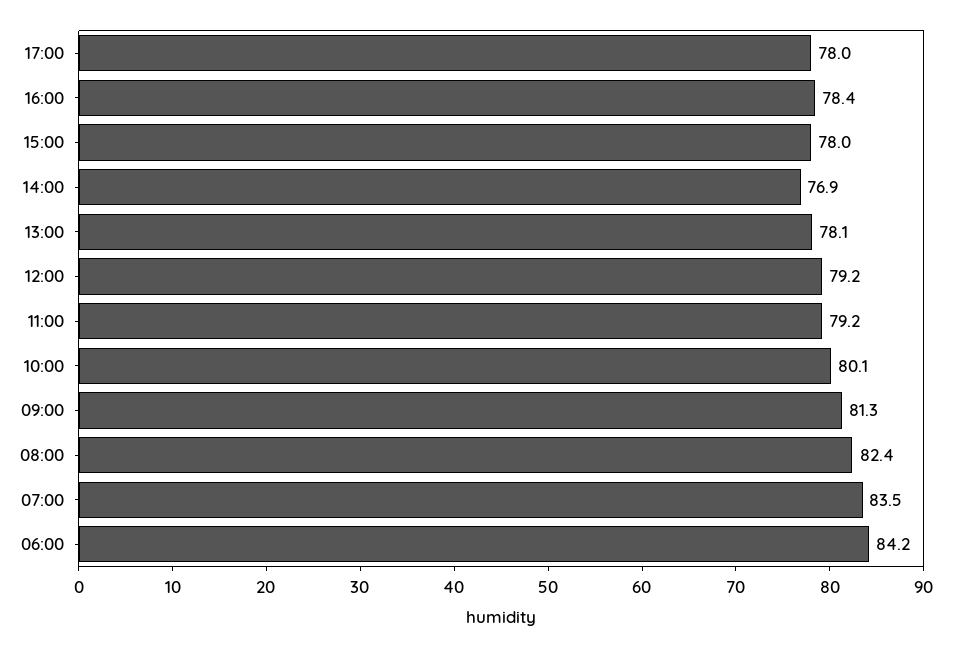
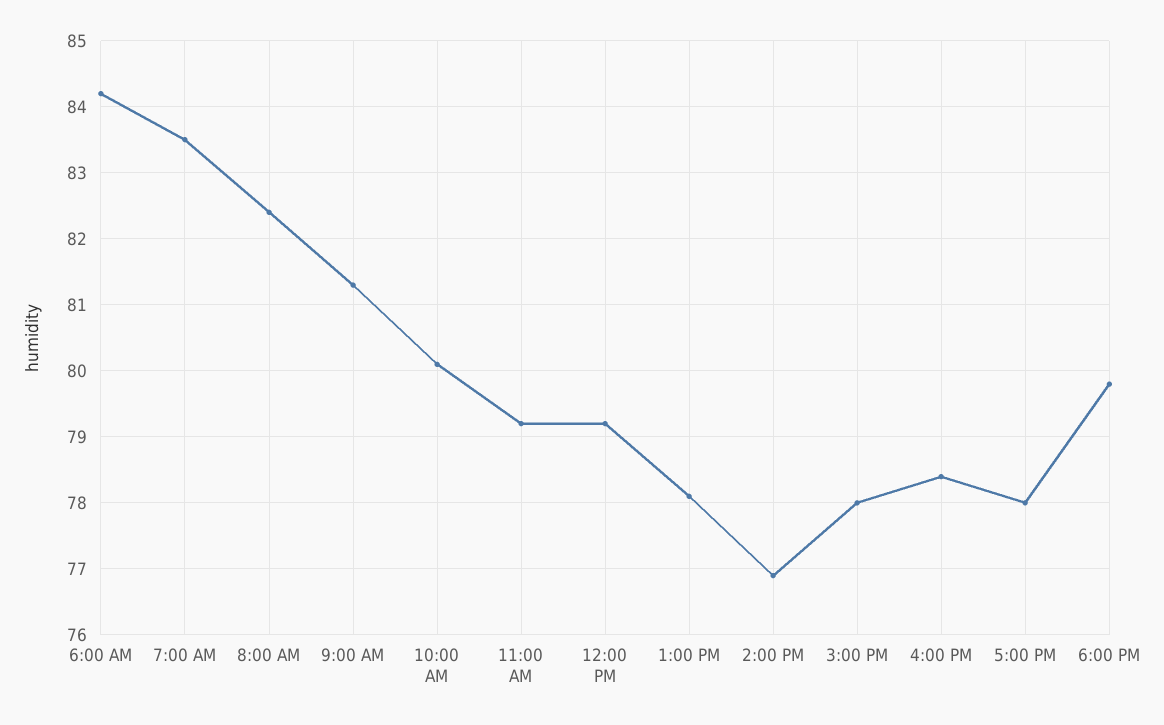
6:00 PM: none -> 79.8

